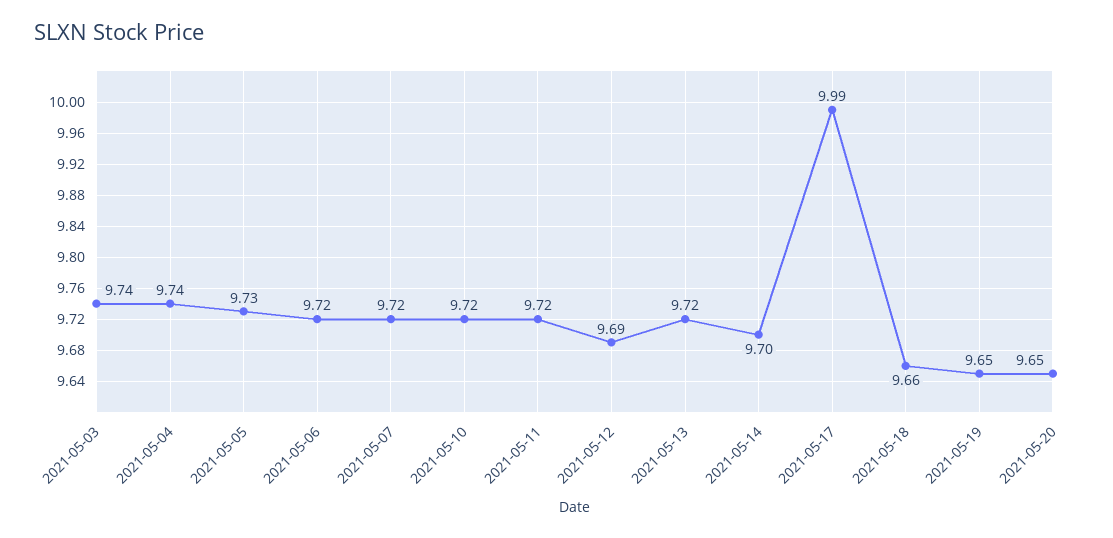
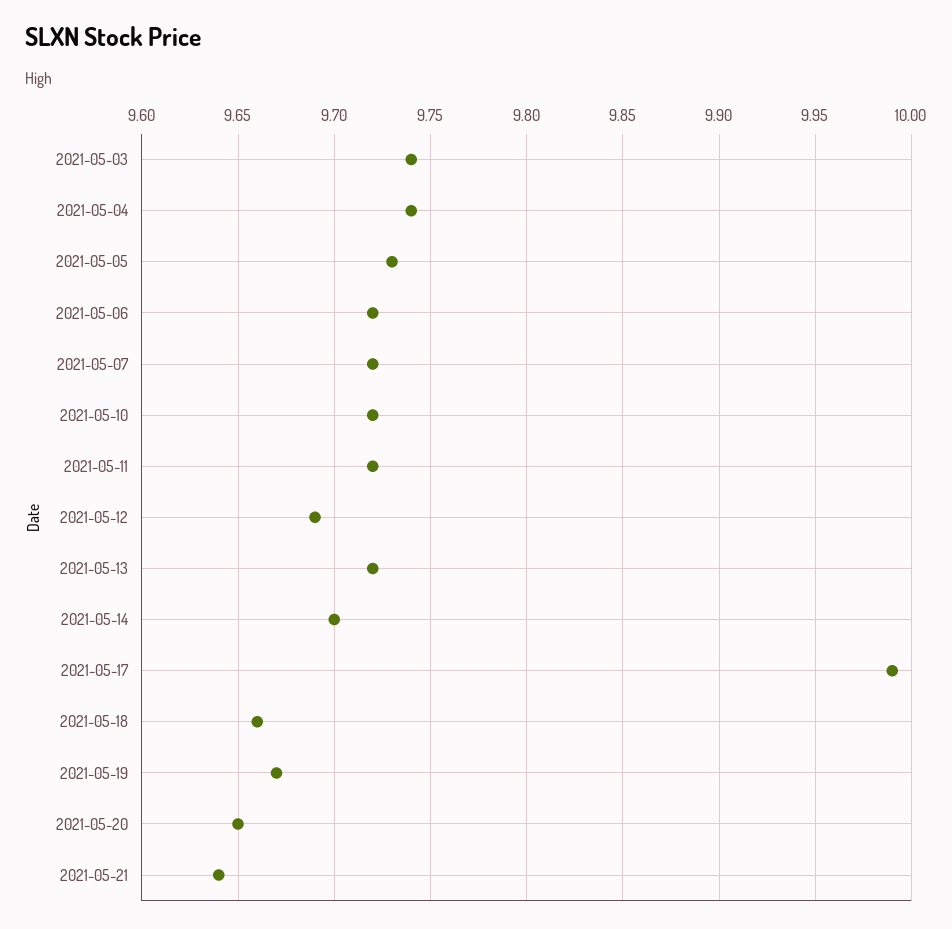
2021-05-19: 9.65 -> 9.67
2021-05-21: none -> 9.64

